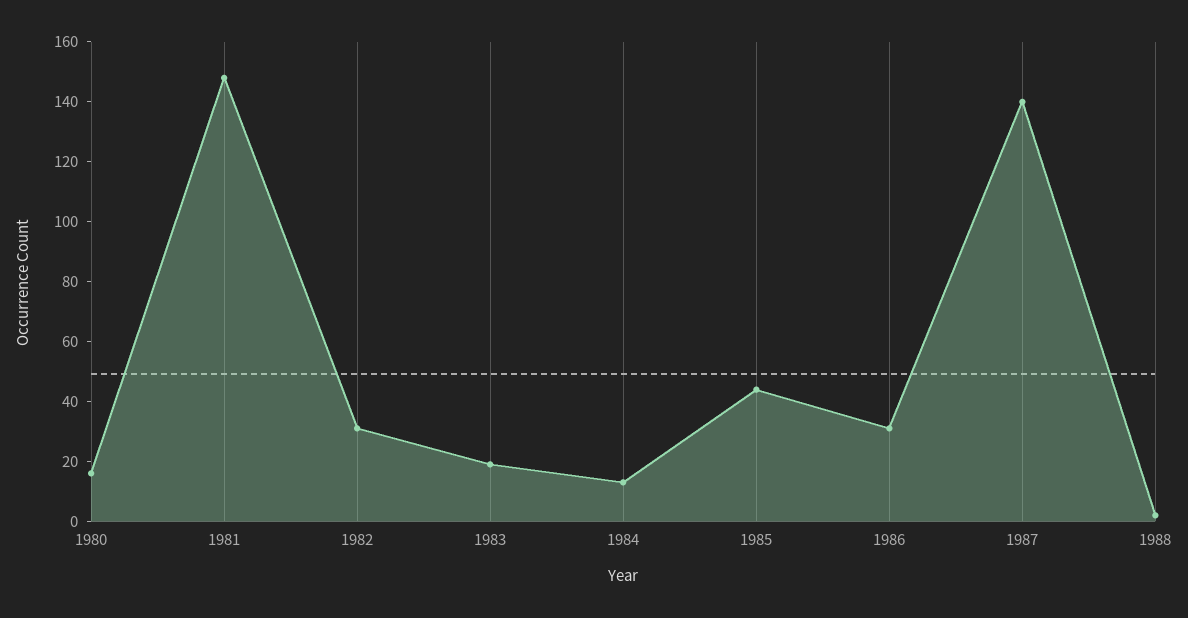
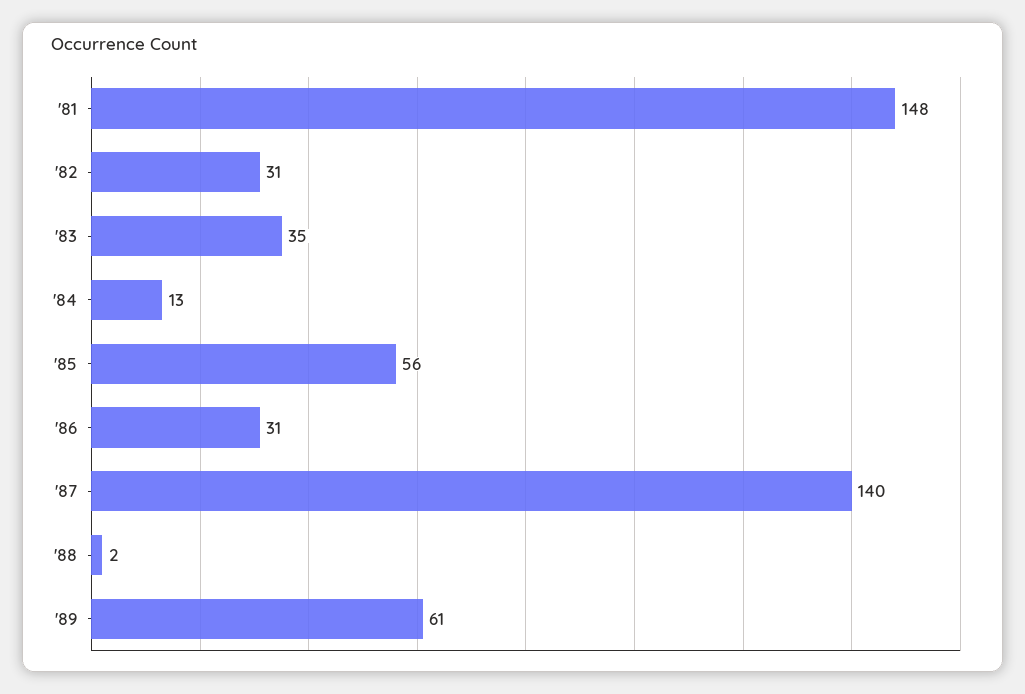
1980: 15 -> none
1983: 20 -> 35
1985: 45 -> 56
'89: none -> 61

